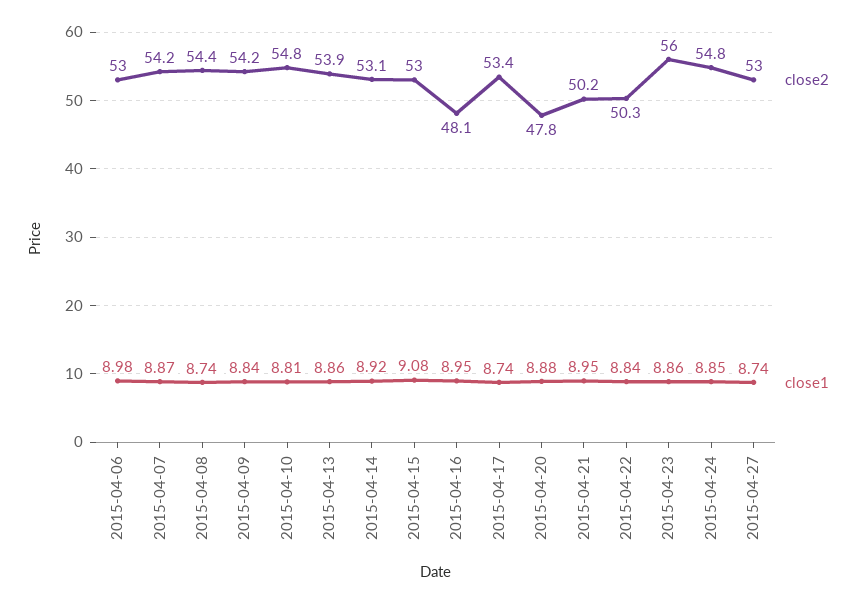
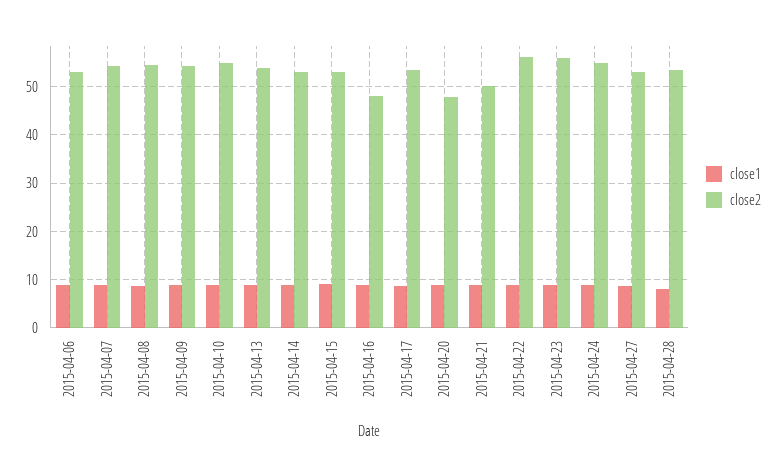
close2, 2015-04-22: 50.3 -> 56
close1, 2015-04-28: none -> 8
close2, 2015-04-28: none -> 54

